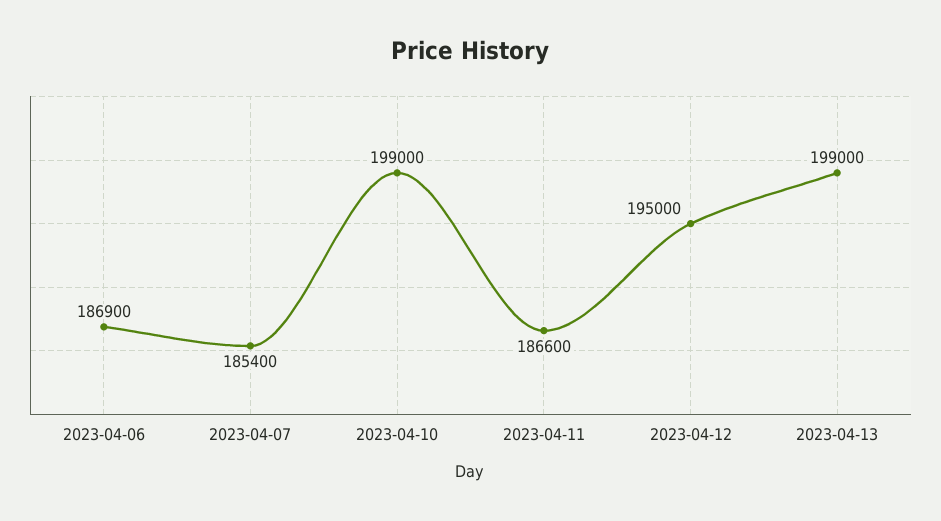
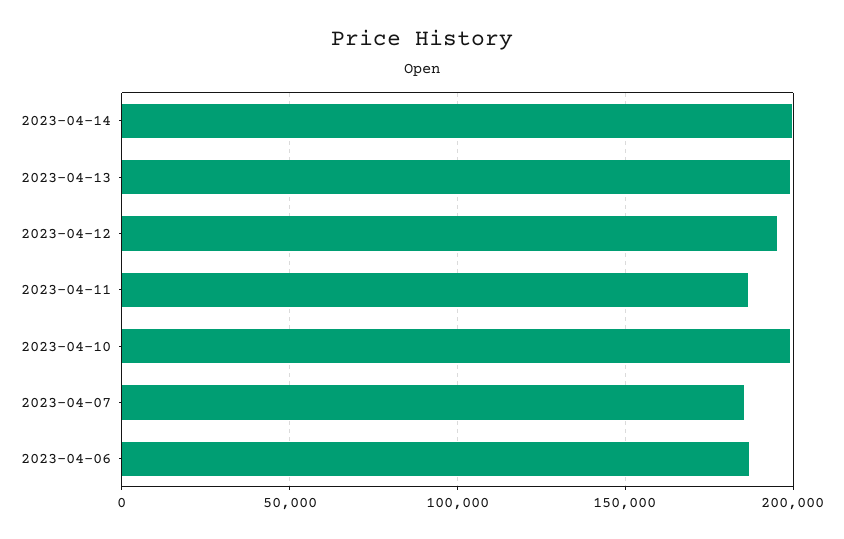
2023-04-14: none -> 200000

